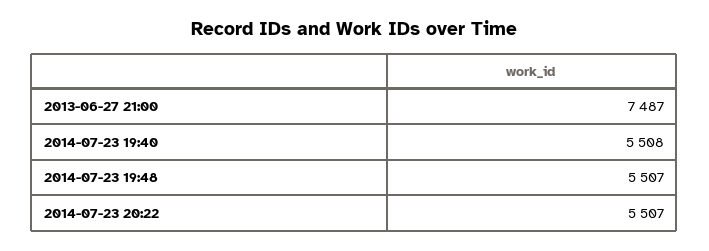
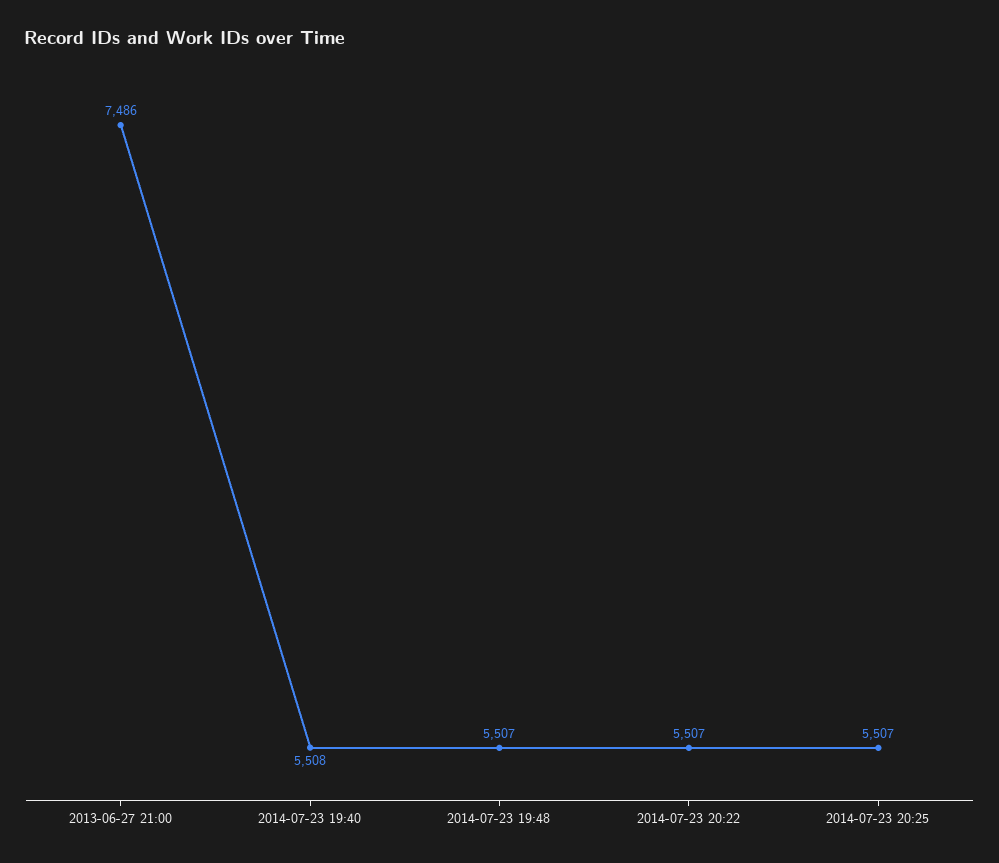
2013-06-27 21:00: 7487 -> 7486
2014-07-23 20:25: none -> 5507

